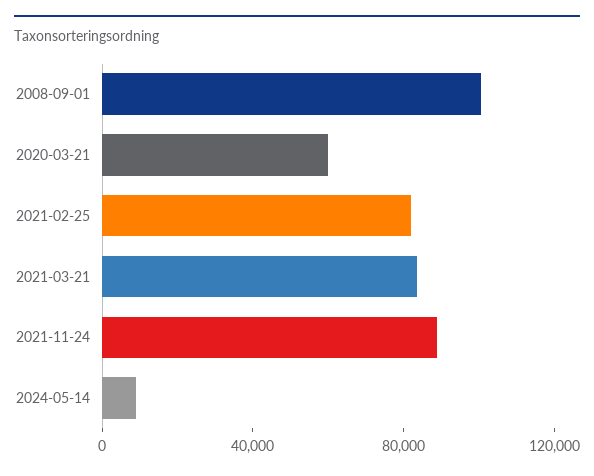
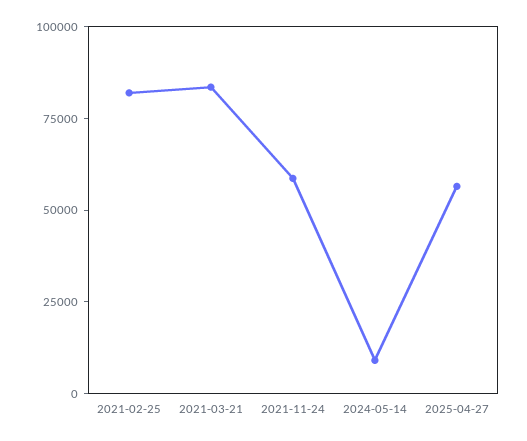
2008-09-01: 100000 -> none
2020-03-21: 60000 -> none
2021-11-24: 90000 -> 60000
2025-04-27: none -> 55000

